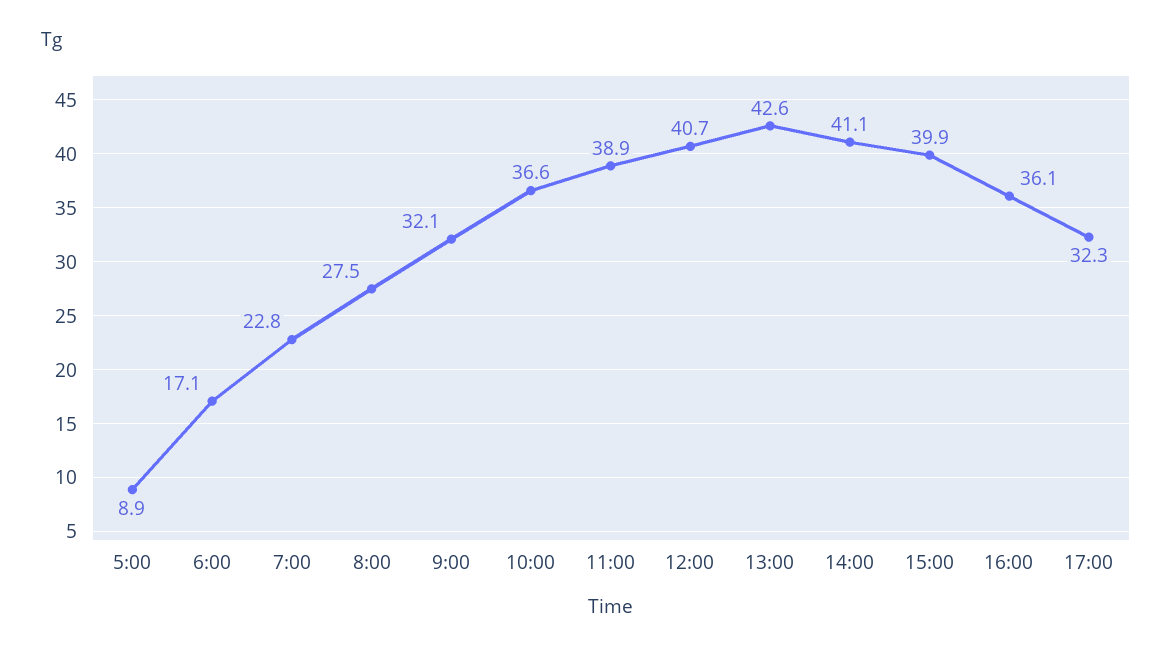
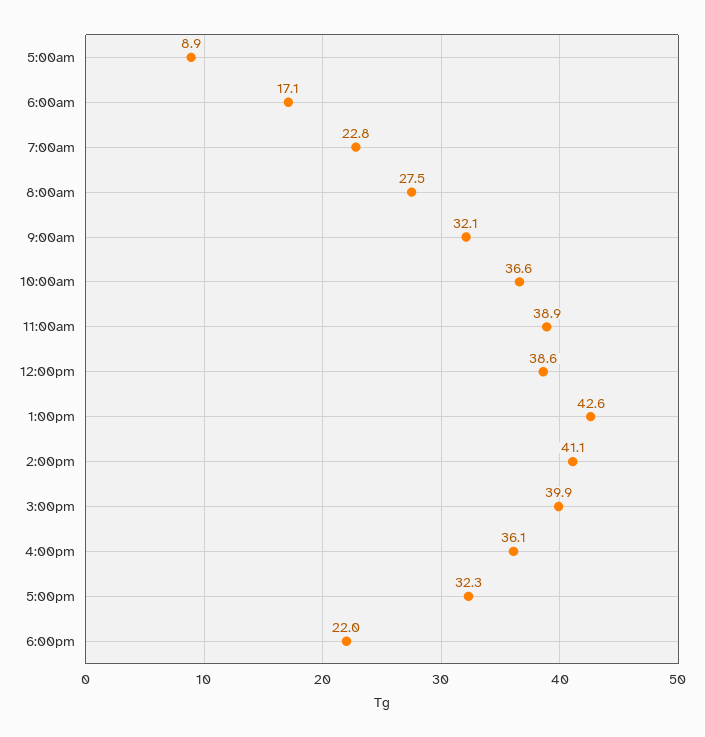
12:00: 40.7 -> 38.6
6:00pm: none -> 22

